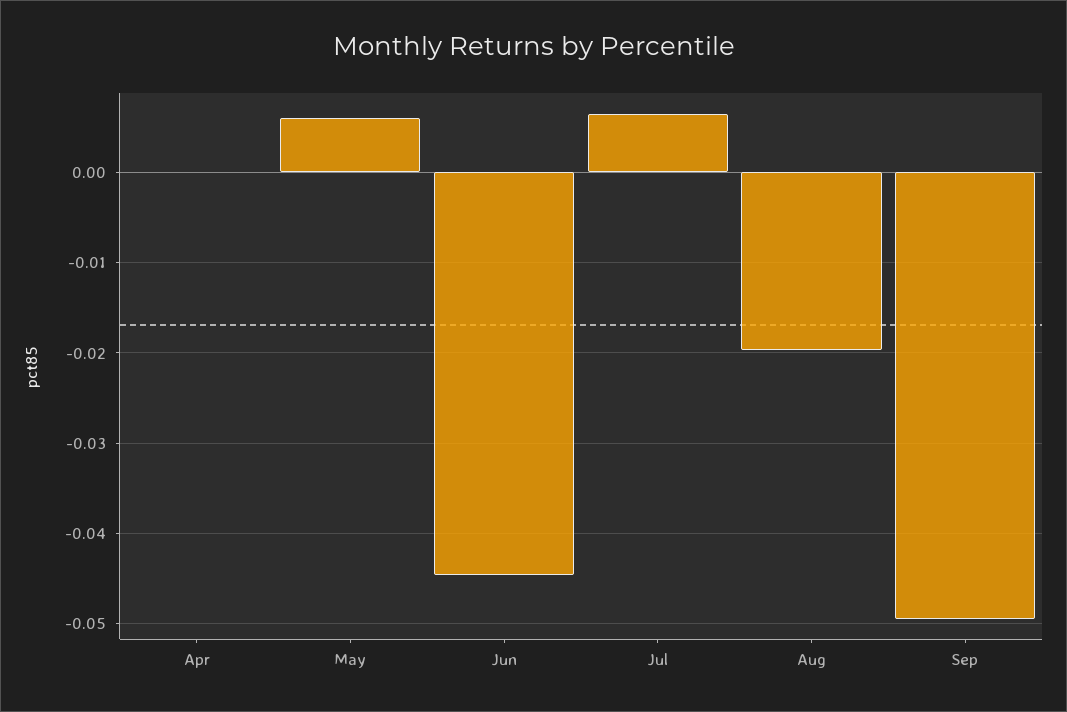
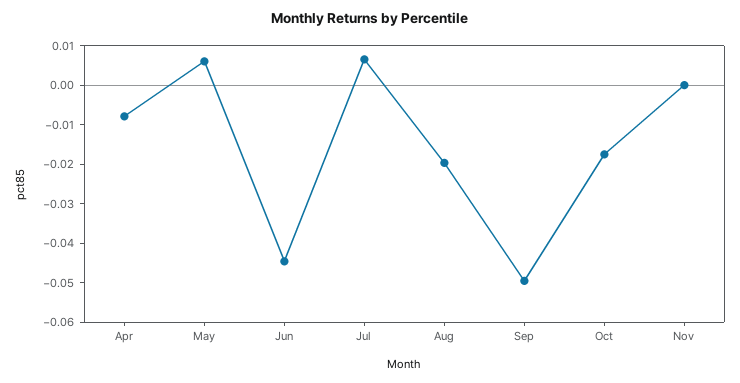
Apr: 0 -> -0.0075
Oct: none -> -0.0175
Nov: none -> 0

